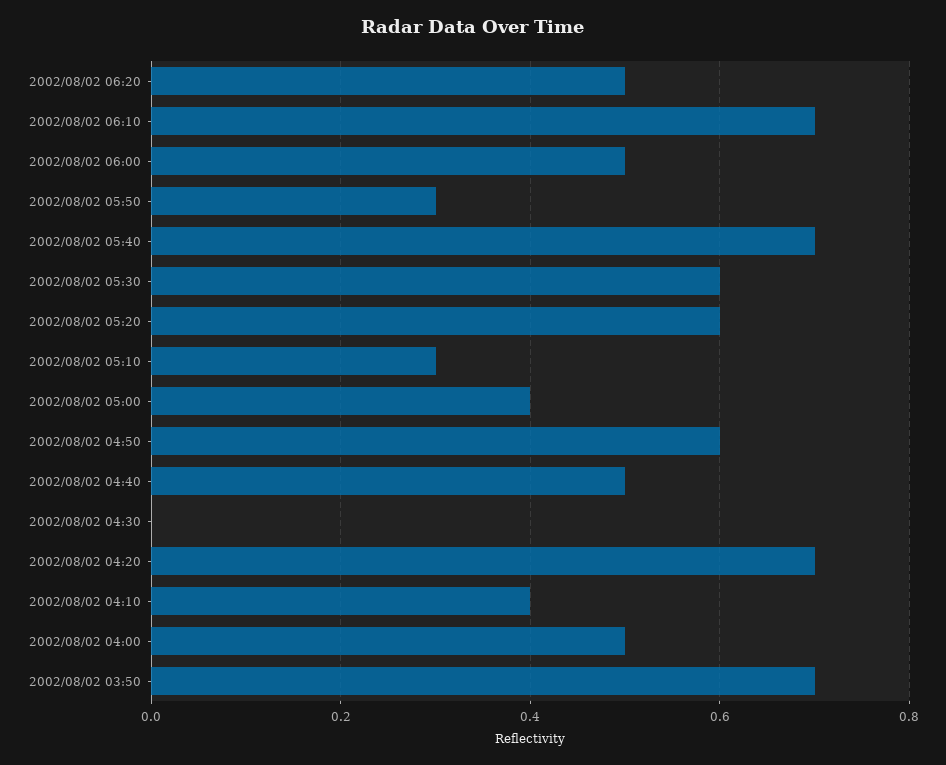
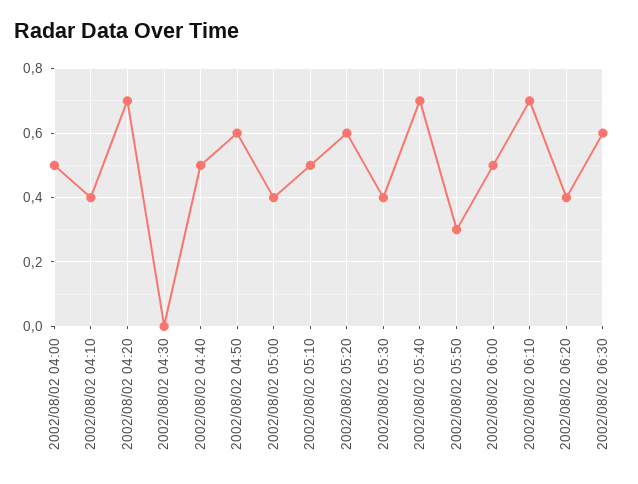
2002/08/02 06:20: 0.5 -> 0.4
2002/08/02 05:30: 0.6 -> 0.4
2002/08/02 05:10: 0.3 -> 0.5
2002/08/02 03:50: 0.7 -> none
2002/08/02 06:30: none -> 0.6

